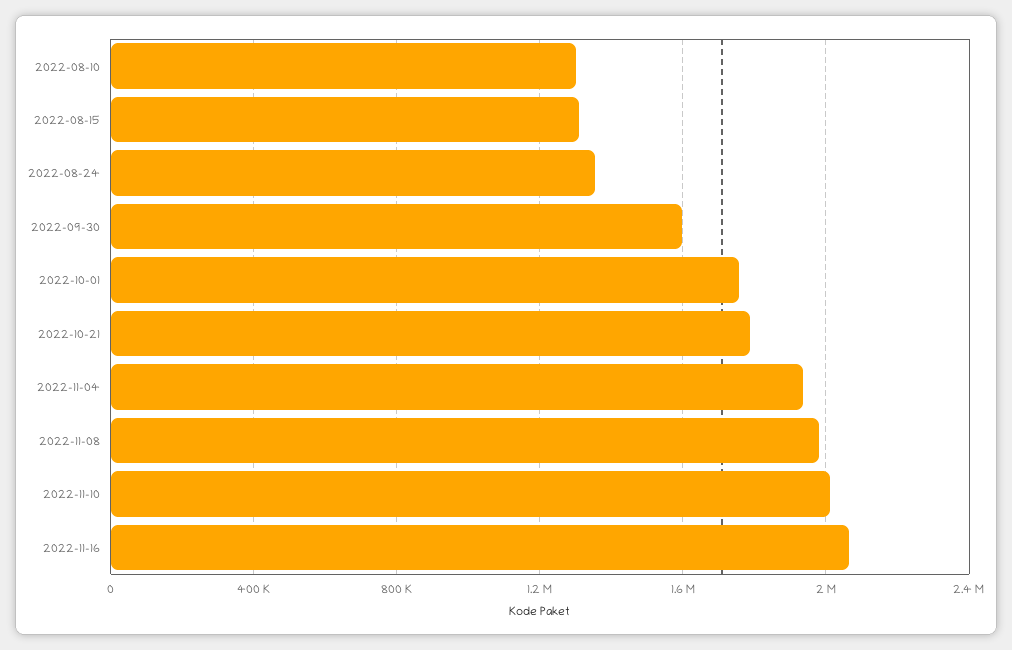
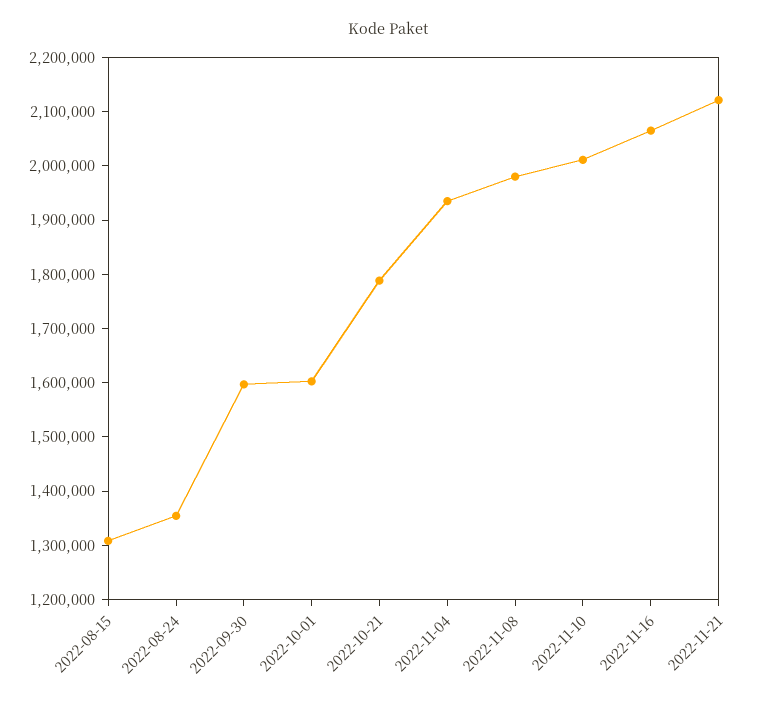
2022-08-10: 1300000 -> none
2022-10-01: 1750000 -> 1600000
2022-11-21: none -> 2120000

